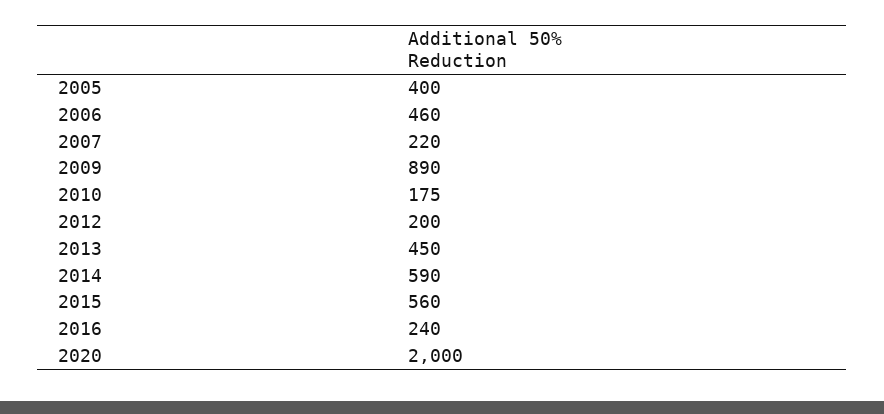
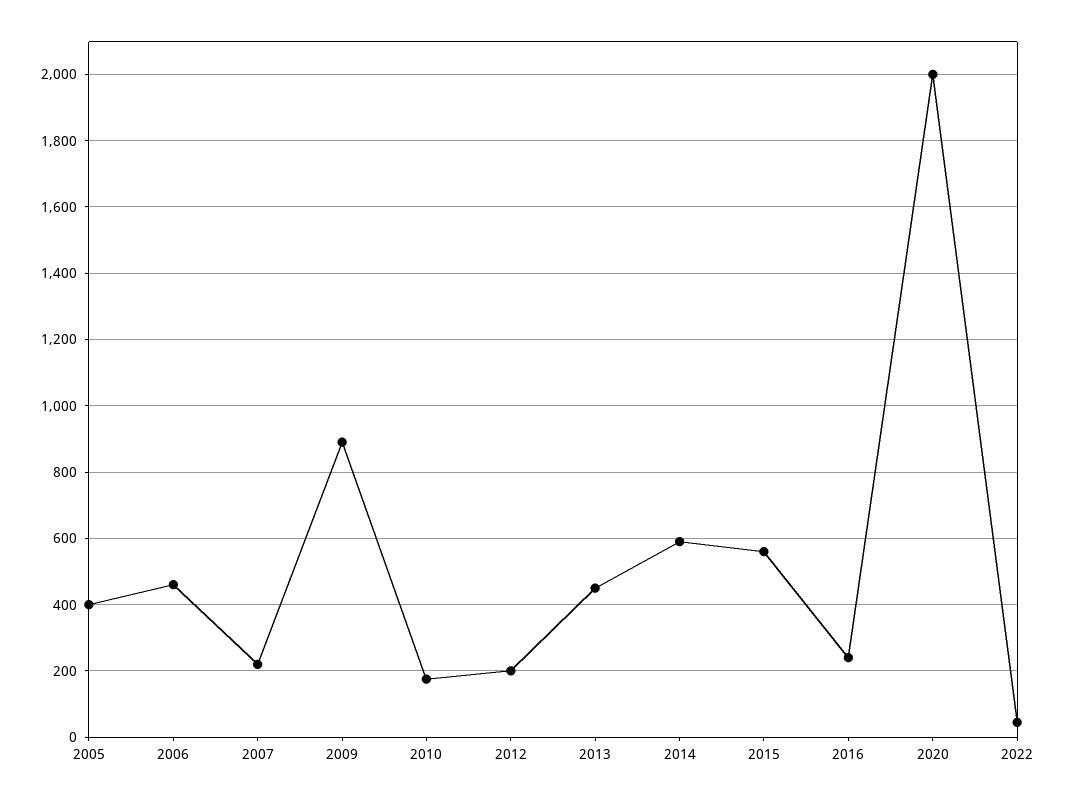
2022: none -> 40

